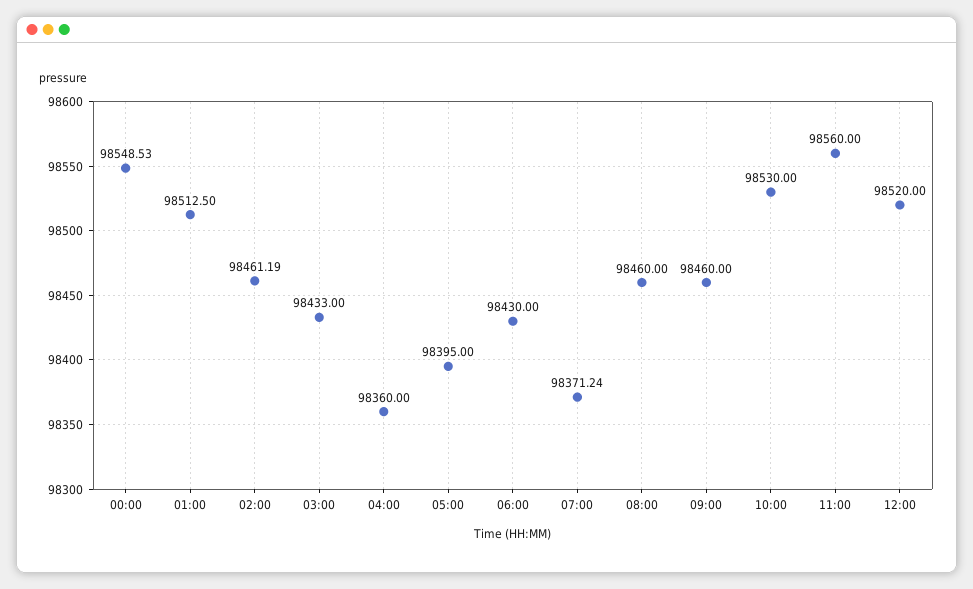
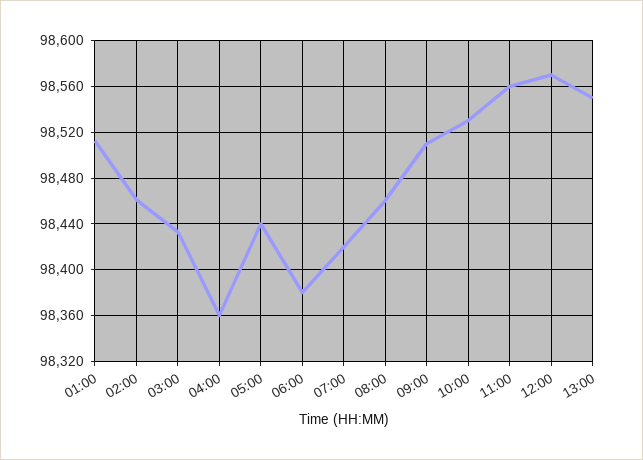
00:00: 98548.53 -> none
05:00: 98395 -> 98440
06:00: 98430 -> 98380
07:00: 98371.24 -> 98420
09:00: 98460 -> 98510
12:00: 98520 -> 98570
13:00: none -> 98550

